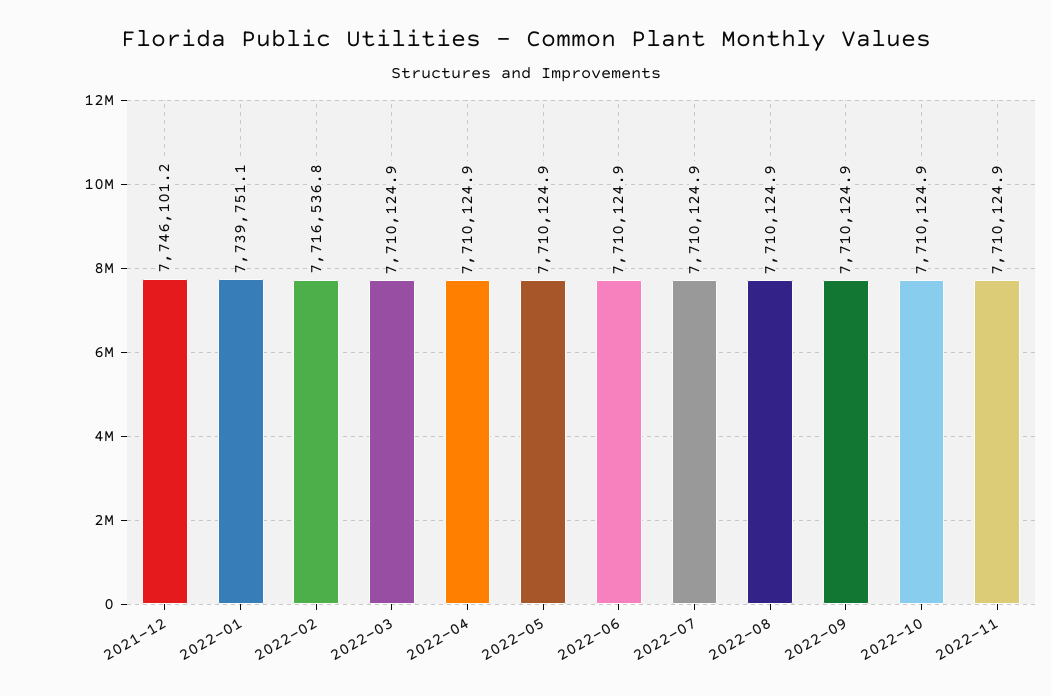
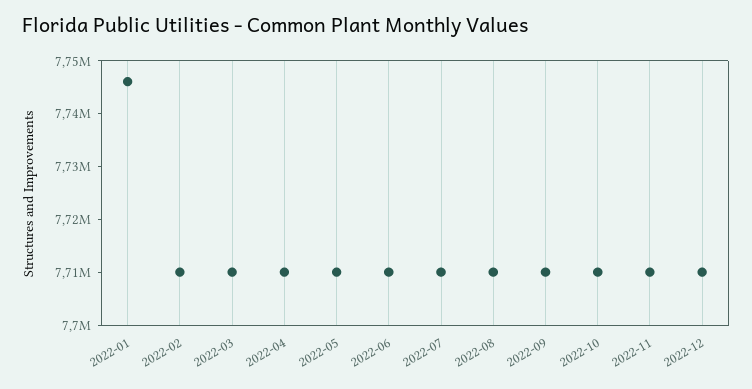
2021-12: 7746101.2 -> none
2022-01: 7739751.1 -> 7746000
2022-02: 7716536.8 -> 7710000
2022-12: none -> 7710000

